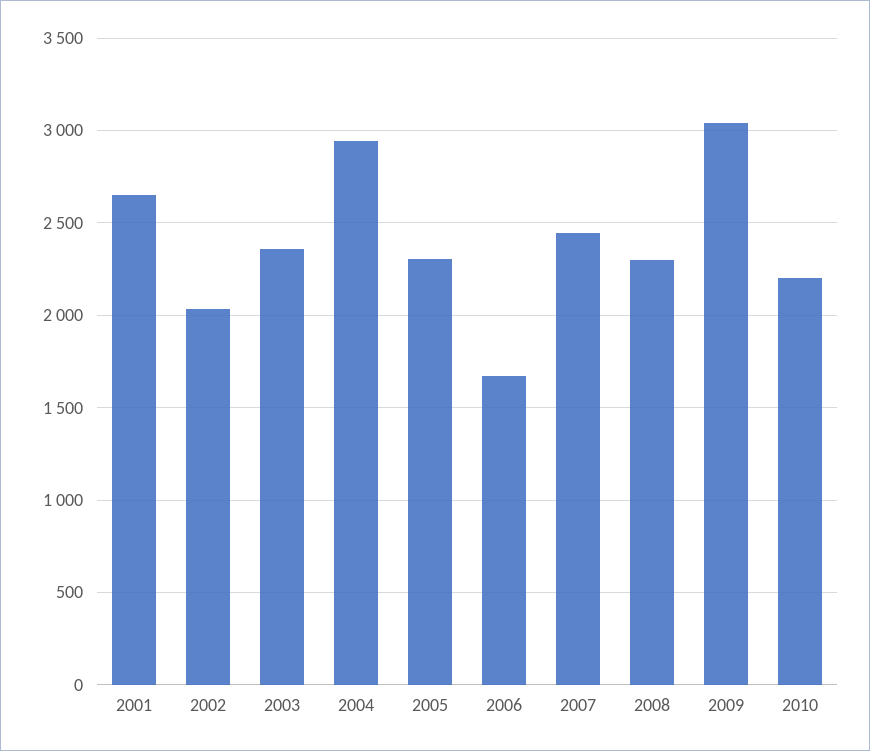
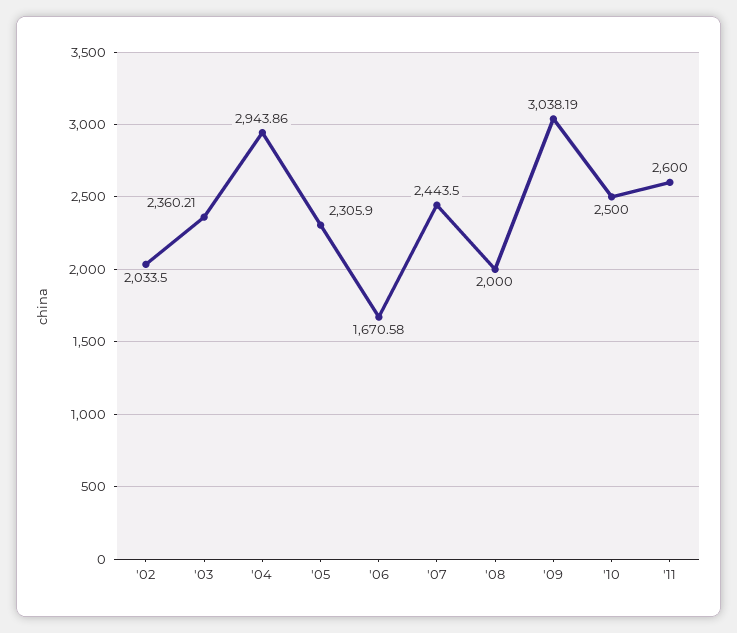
2001: 2650 -> none
2008: 2300 -> 2000
2010: 2200 -> 2500
'11: none -> 2600

